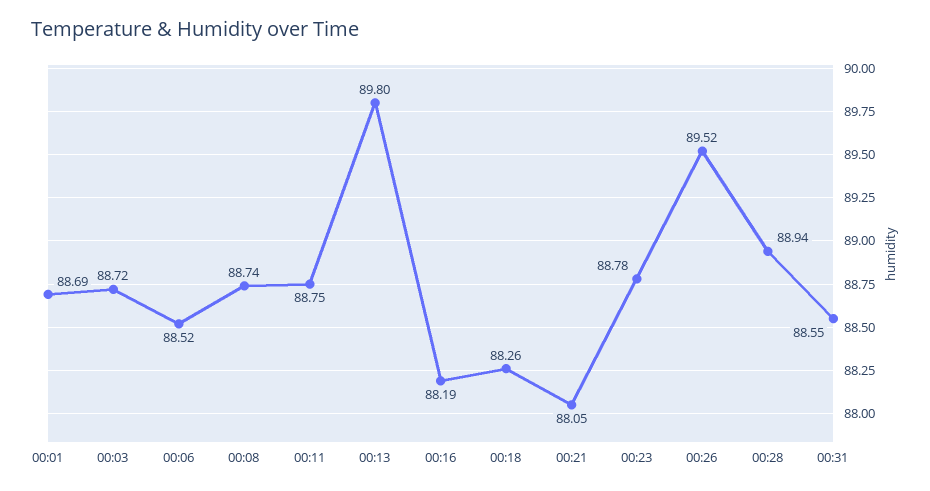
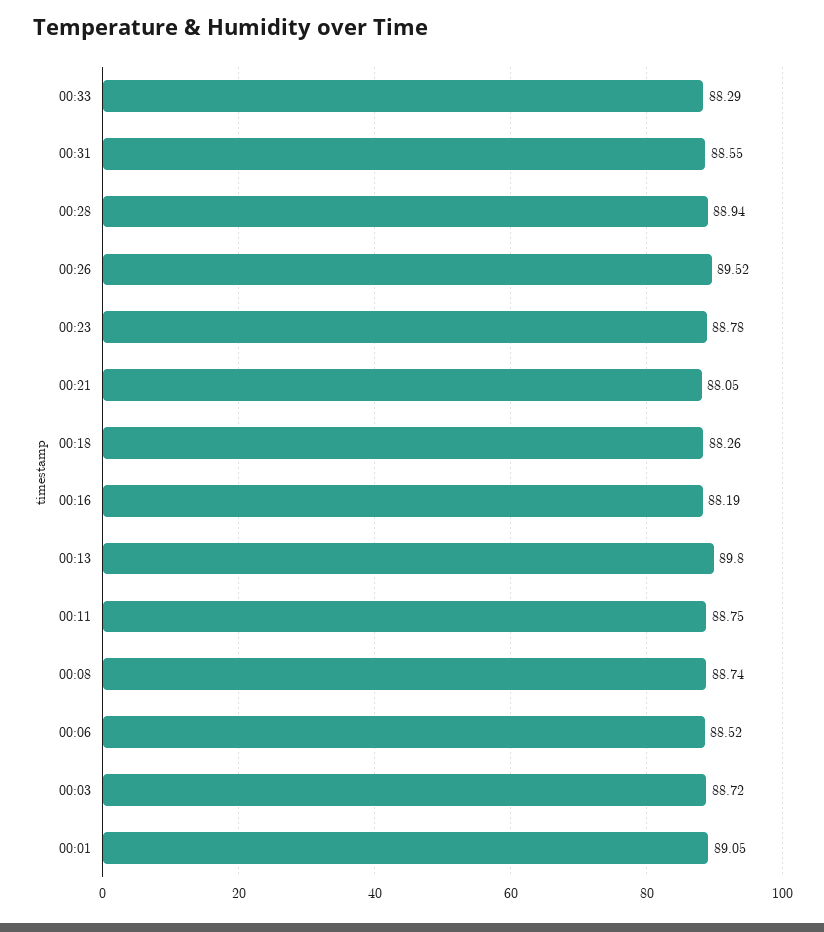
00:01: 88.69 -> 89.05
00:33: none -> 88.29

